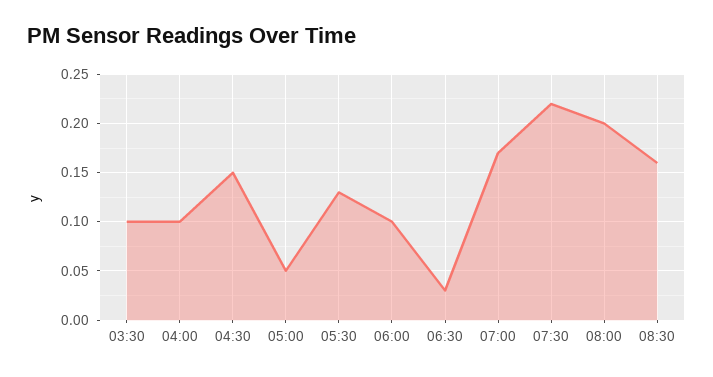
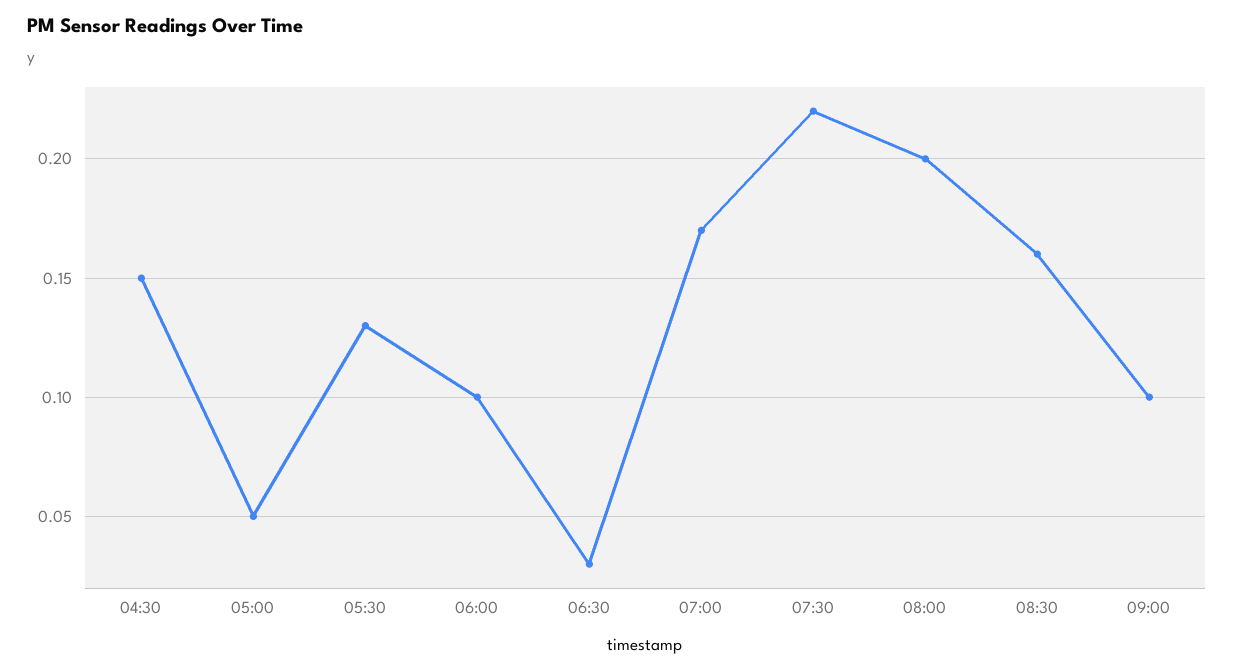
03:30: 0.1 -> none
04:00: 0.1 -> none
09:00: none -> 0.1

